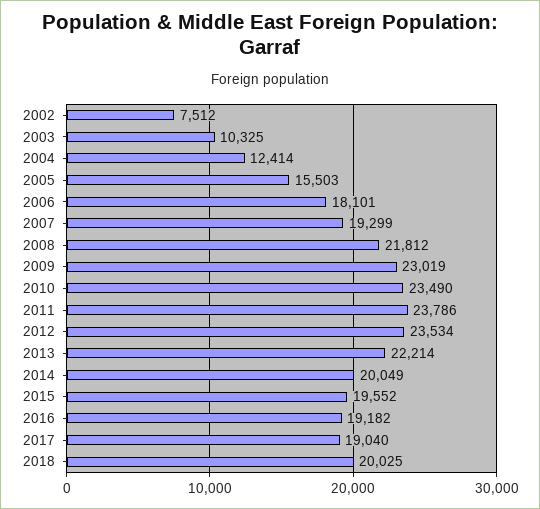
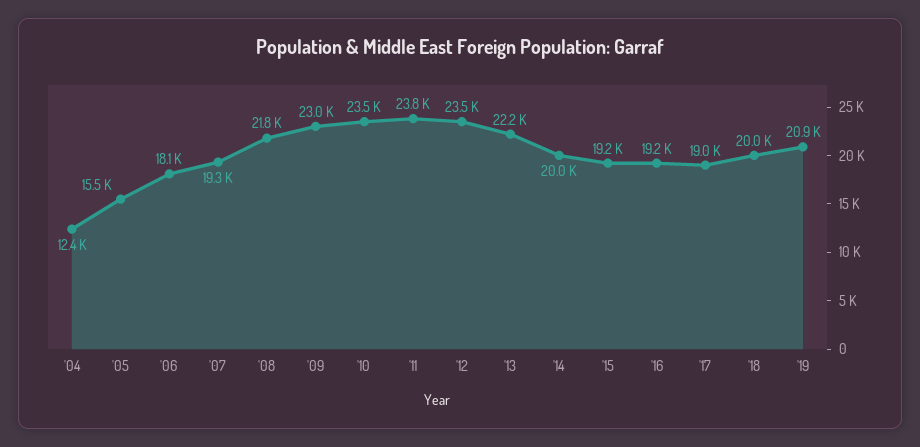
2002: 7512 -> none
2003: 10325 -> none
2015: 19552 -> 19200
'19: none -> 20900

